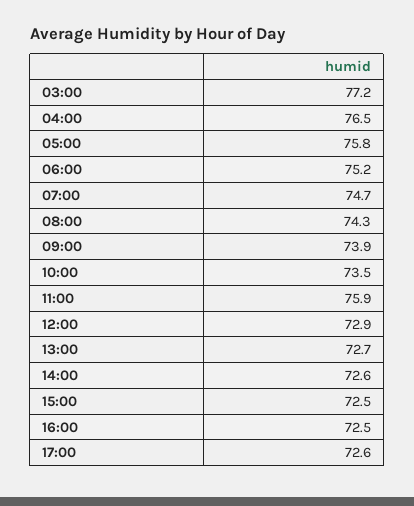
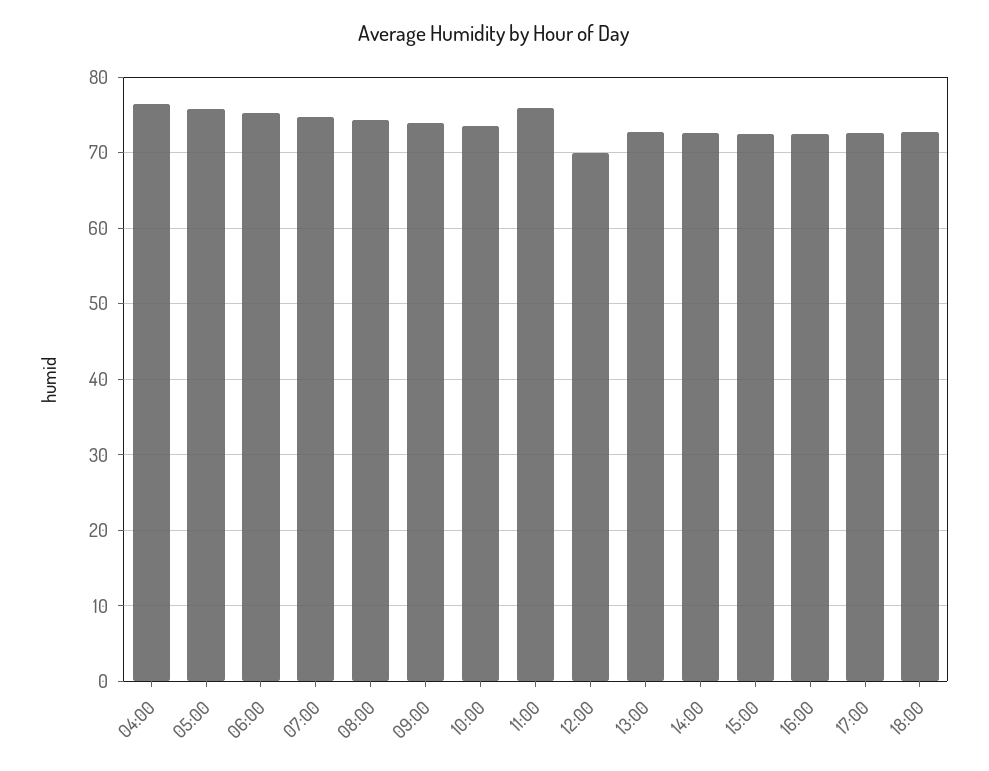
03:00: 77.2 -> none
12:00: 72.9 -> 70
18:00: none -> 73

